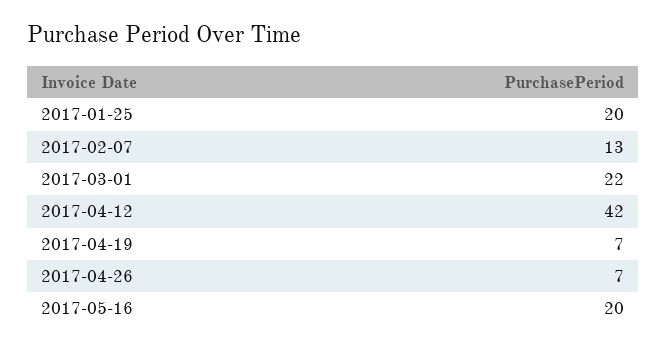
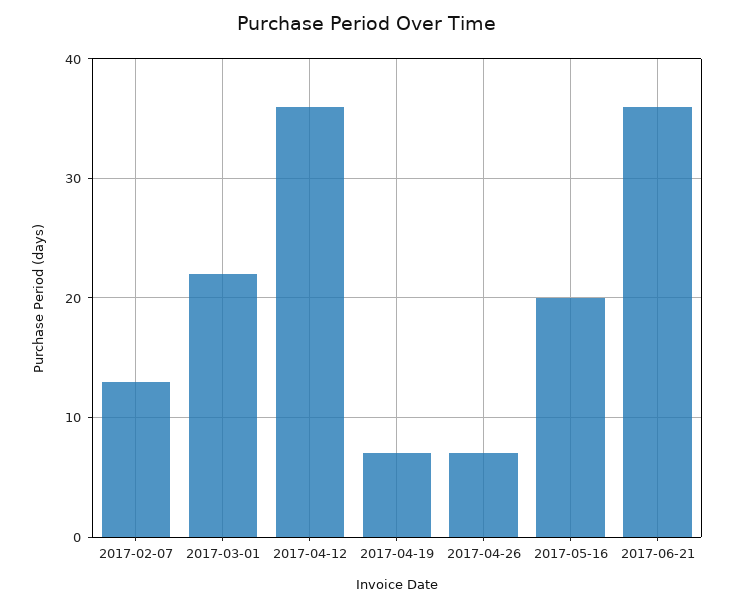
2017-01-25: 20 -> none
2017-04-12: 42 -> 36
2017-06-21: none -> 36

